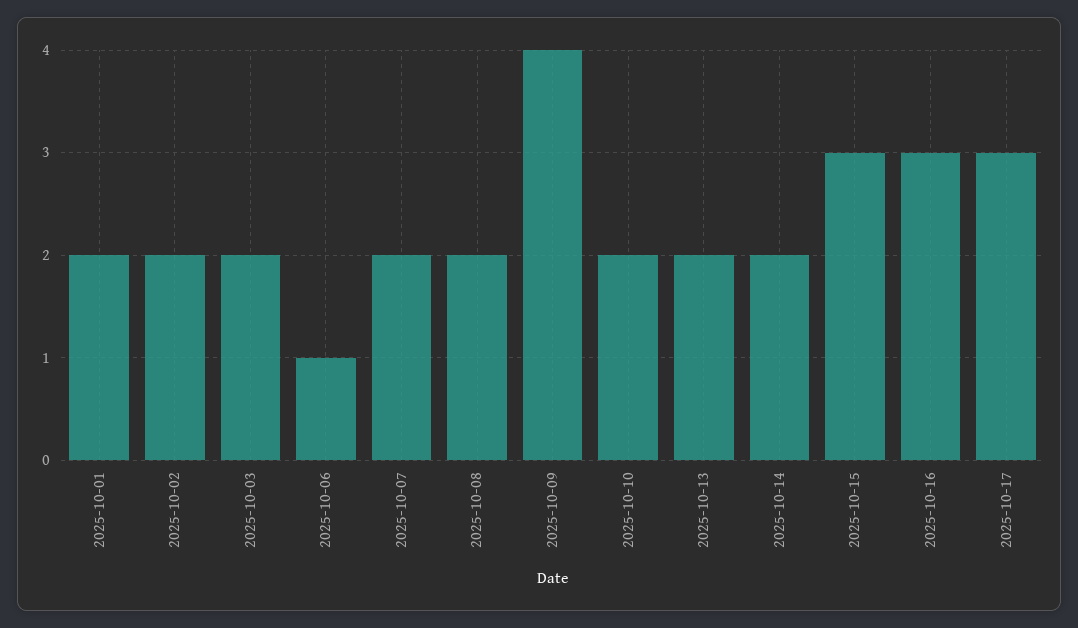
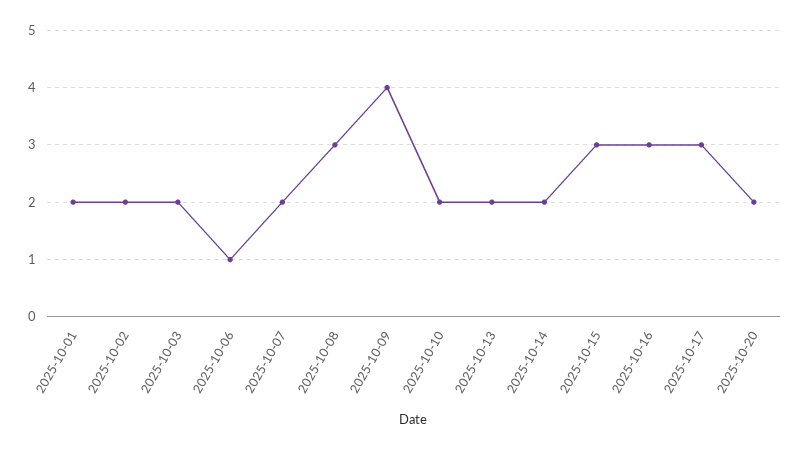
2025-10-08: 2 -> 3
2025-10-20: none -> 2

